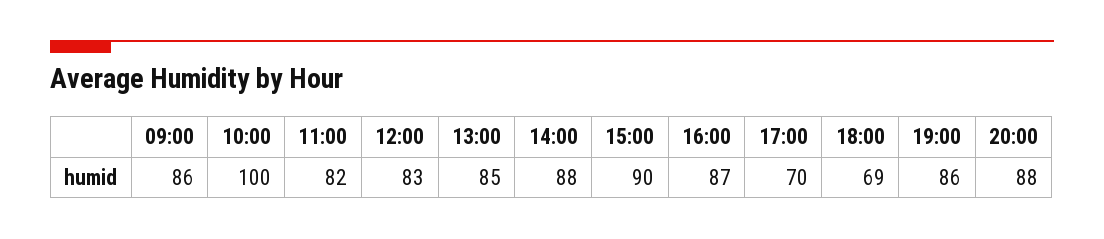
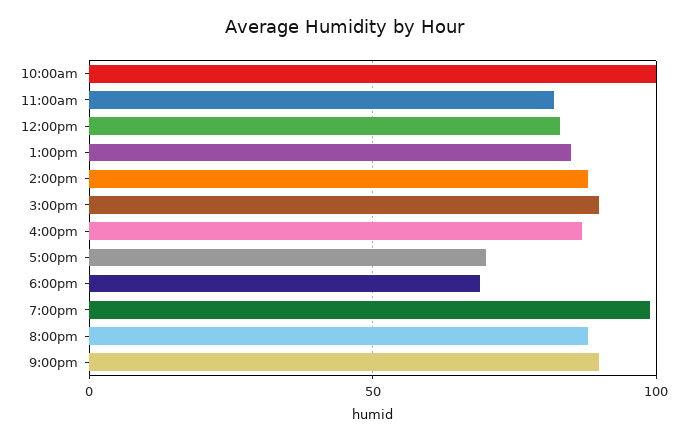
09:00: 86 -> none
19:00: 86 -> 100
9:00pm: none -> 90

